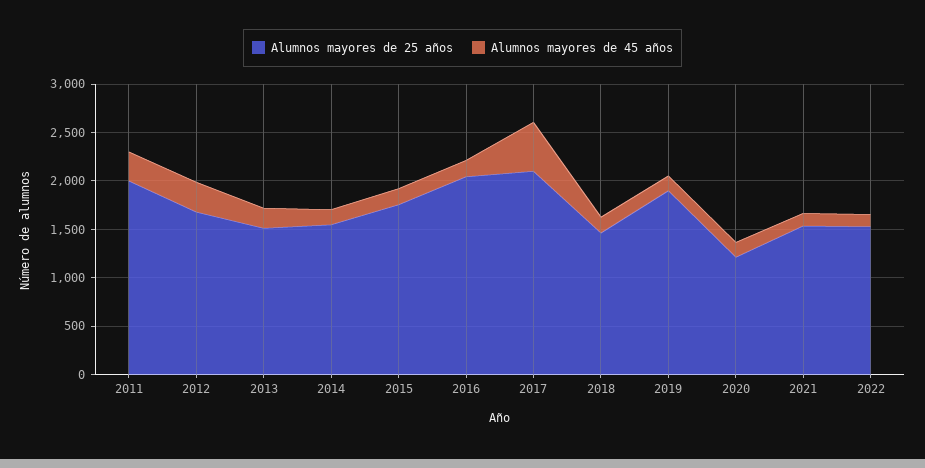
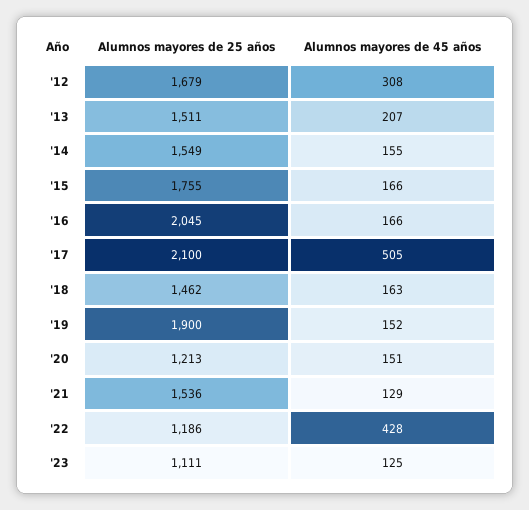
Alumnos mayores de 25 años, 2011: 2000 -> none
Alumnos mayores de 45 años, 2011: 300 -> none
Alumnos mayores de 25 años, 2022: 1500 -> 1186
Alumnos mayores de 45 años, 2022: 100 -> 428
Alumnos mayores de 25 años, '23: none -> 1111
Alumnos mayores de 45 años, '23: none -> 125

